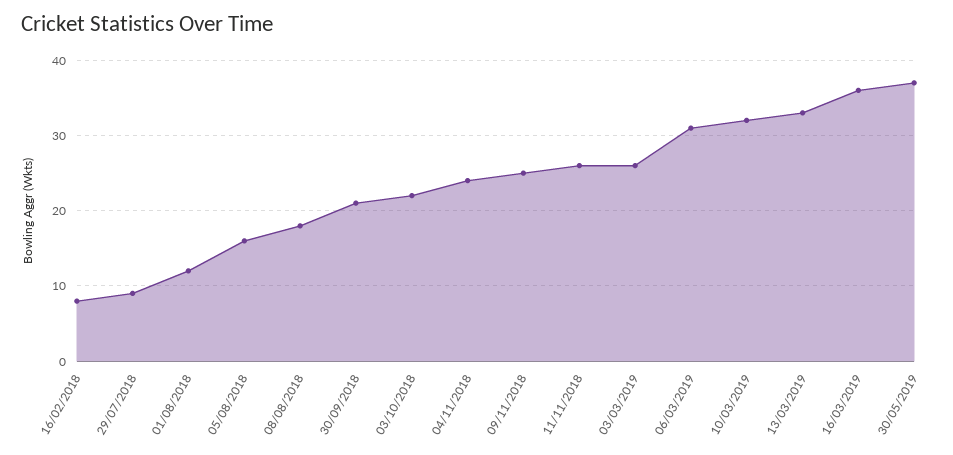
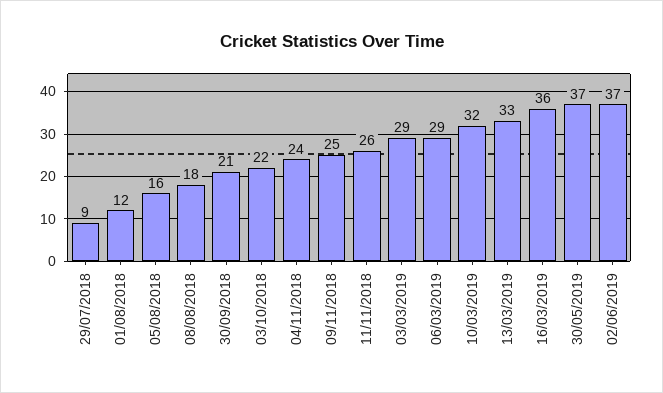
16/02/2018: 8 -> none
03/03/2019: 26 -> 29
06/03/2019: 31 -> 29
02/06/2019: none -> 37

